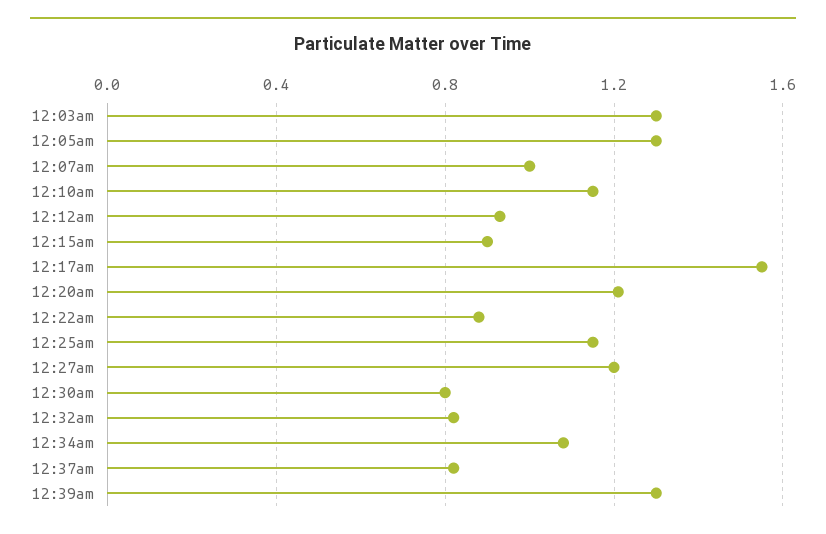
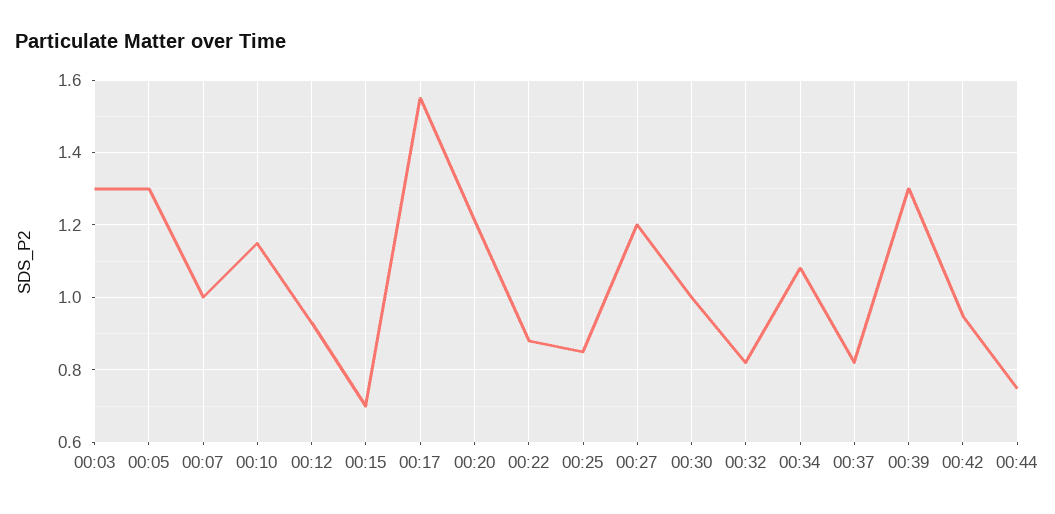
12:15am: 0.9 -> 0.7
12:25am: 1.15 -> 0.85
12:30am: 0.8 -> 1
00:42: none -> 0.95
00:44: none -> 0.75

